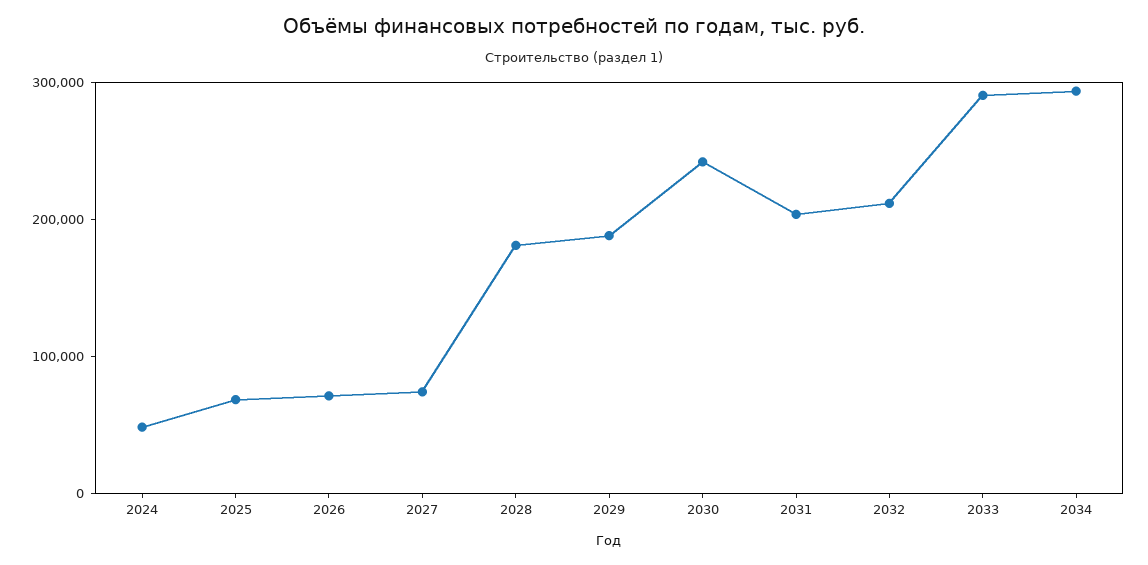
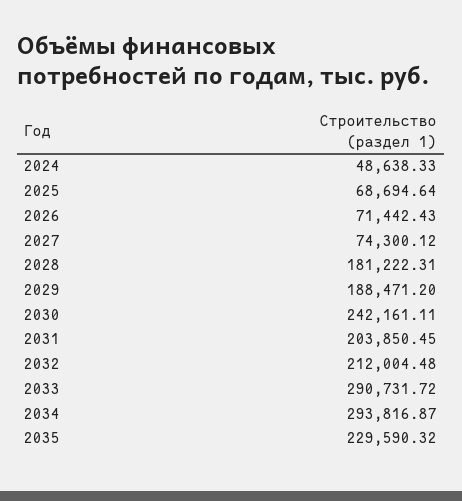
2035: none -> 229590.32

